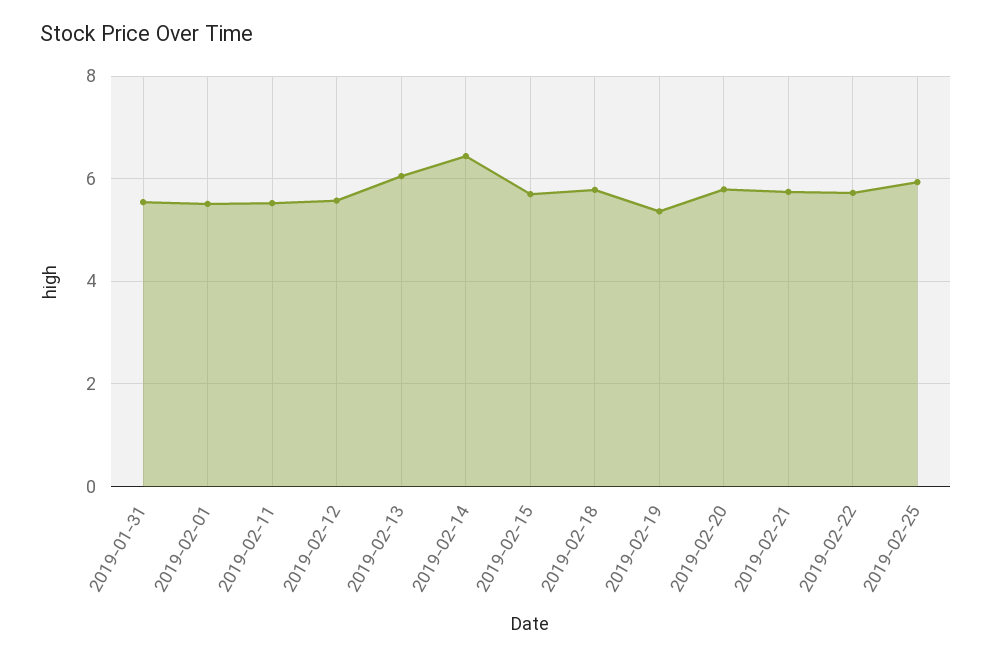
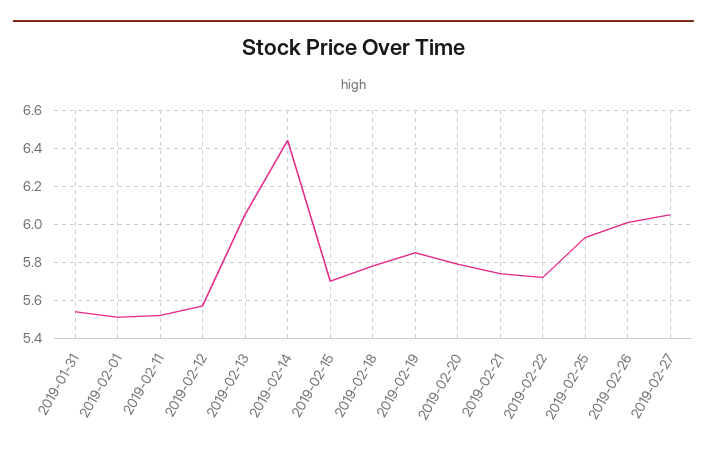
2019-02-19: 5.4 -> 5.85
2019-02-26: none -> 6
2019-02-27: none -> 6.05

